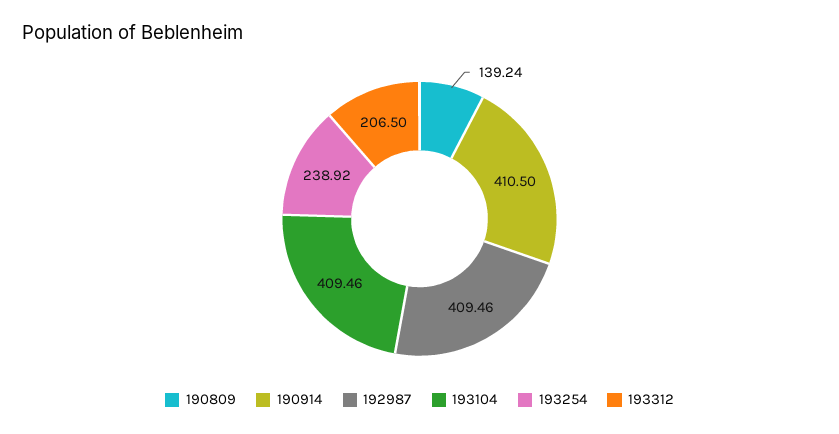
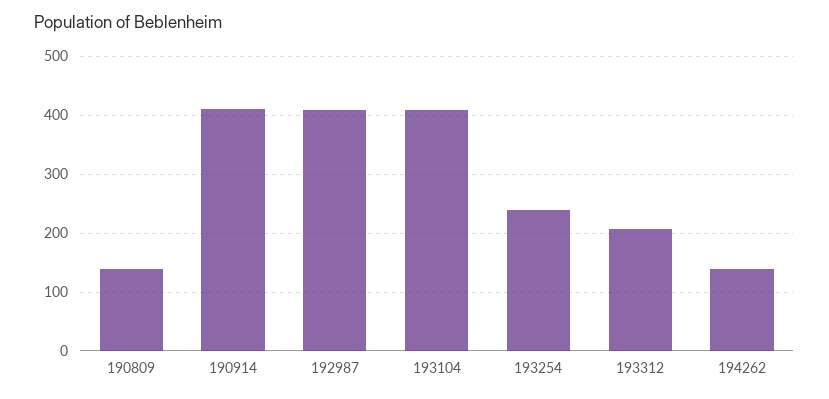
194262: none -> 140

